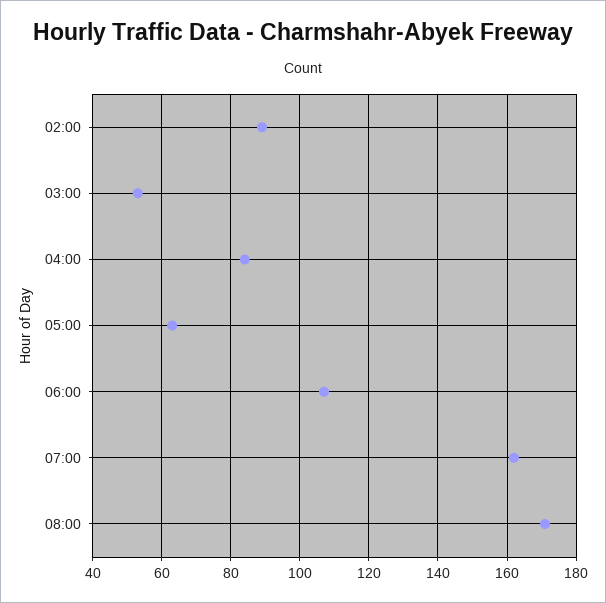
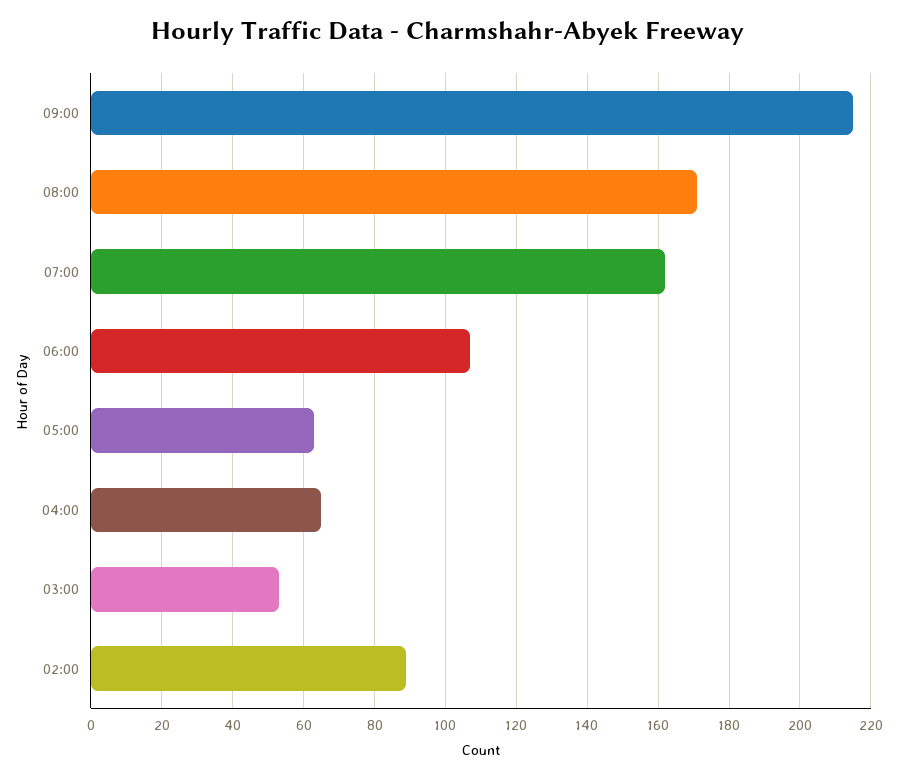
04:00: 85 -> 65
09:00: none -> 215

